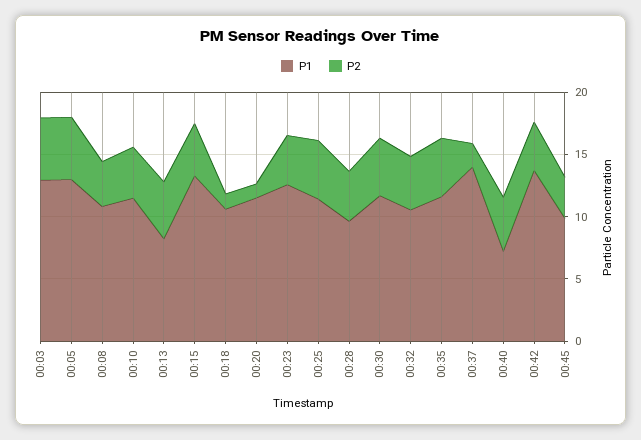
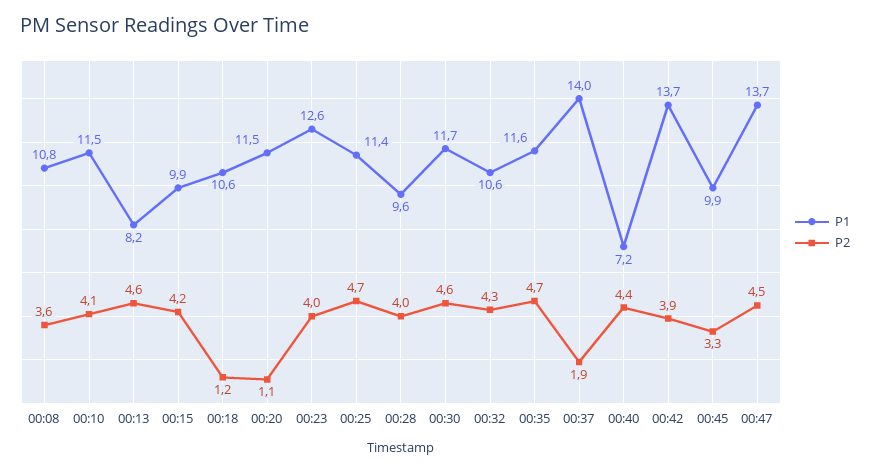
P1, 00:03: 13 -> none
P2, 00:03: 5 -> none
P1, 00:05: 13 -> none
P2, 00:05: 5 -> none
P1, 00:15: 13 -> 9.9
P1, 00:47: none -> 13.7
P2, 00:47: none -> 4.5

